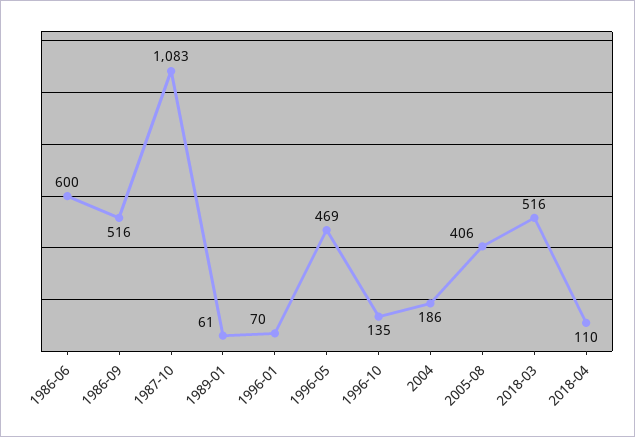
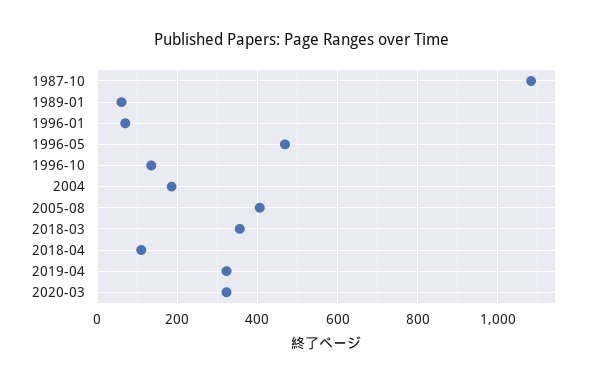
1986-06: 600 -> none
1986-09: 516 -> none
2018-03: 516 -> 360
2019-04: none -> 320
2020-03: none -> 320

